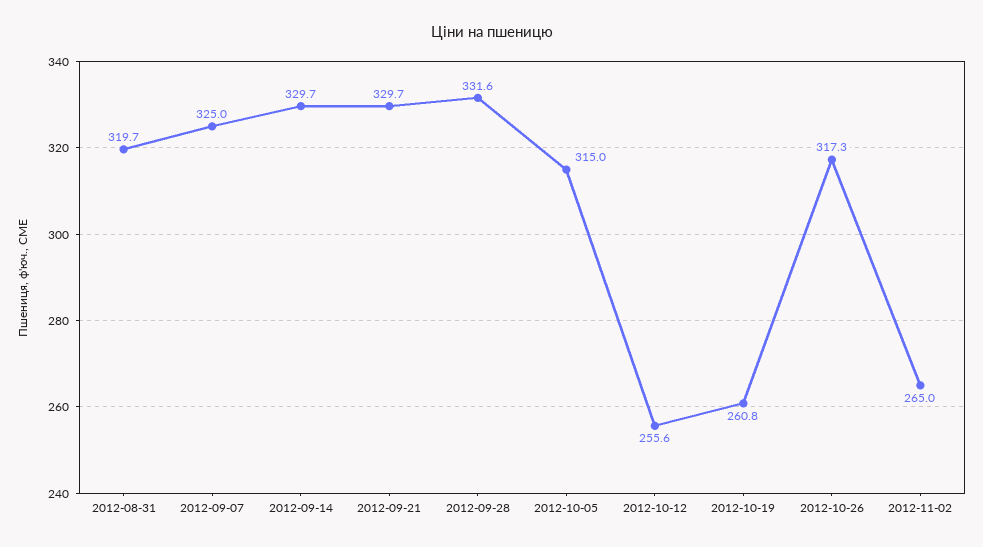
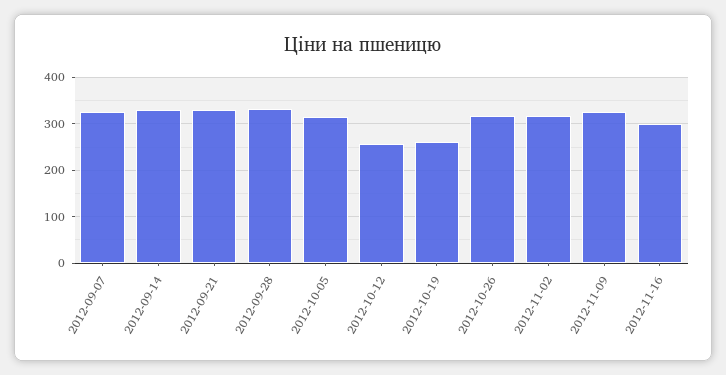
2012-08-31: 319.7 -> none
2012-11-02: 265 -> 320
2012-11-09: none -> 320
2012-11-16: none -> 300

